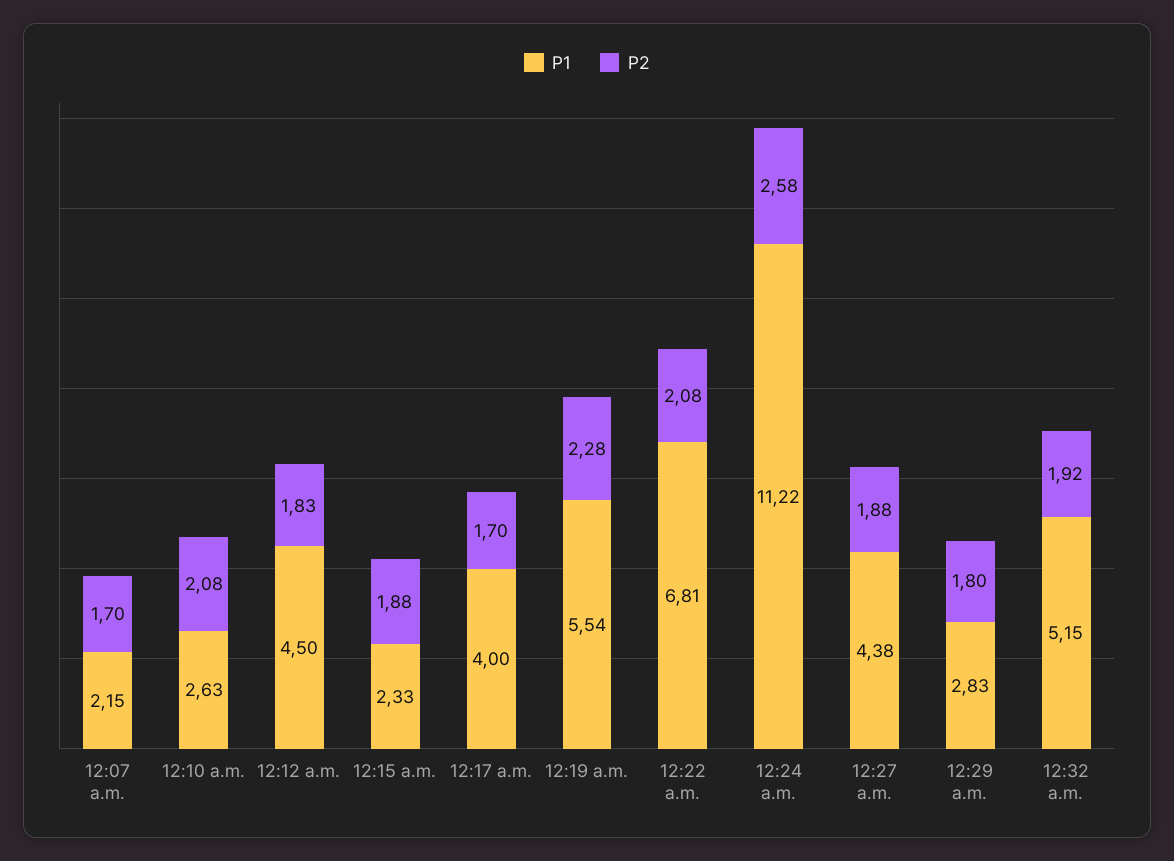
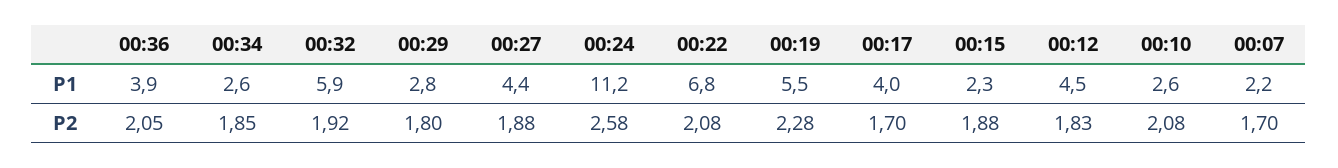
P1, 12:32 a.m.: 5.15 -> 5.9
P1, 00:36: none -> 3.9
P1, 00:34: none -> 2.6
P2, 00:36: none -> 2.05
P2, 00:34: none -> 1.85

